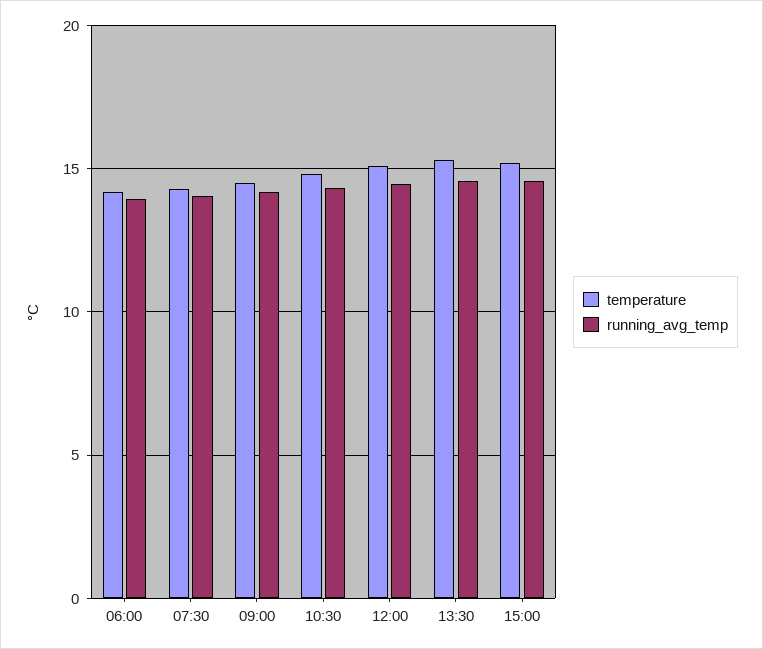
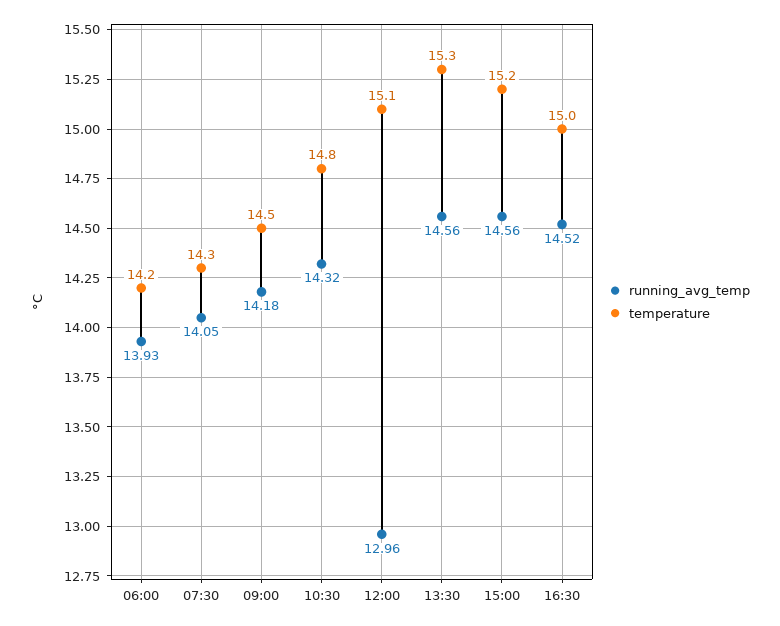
running_avg_temp, 12:00: 14.5 -> 12.96
running_avg_temp, 16:30: none -> 14.52
temperature, 16:30: none -> 15

